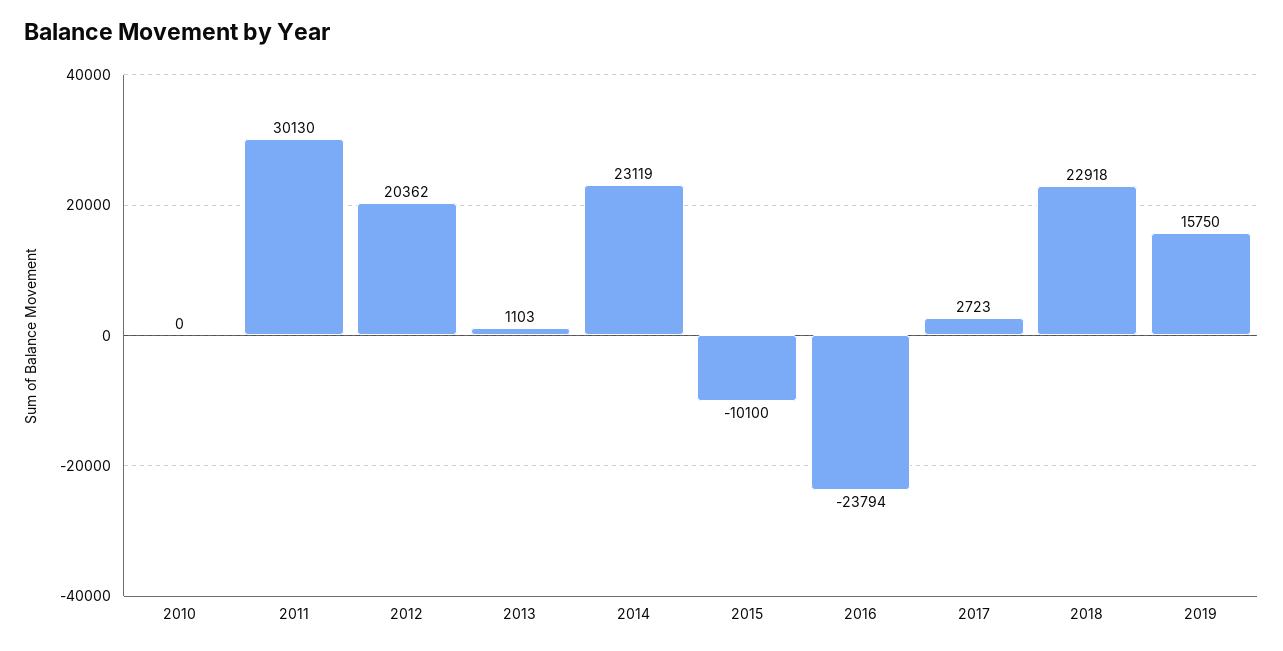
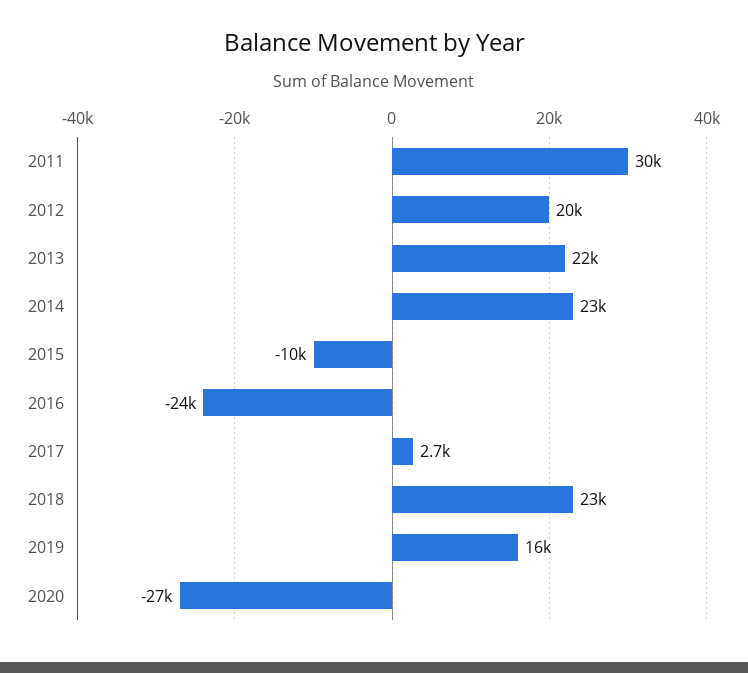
2010: 0 -> none
2013: 1103 -> 22000
2020: none -> -27000

